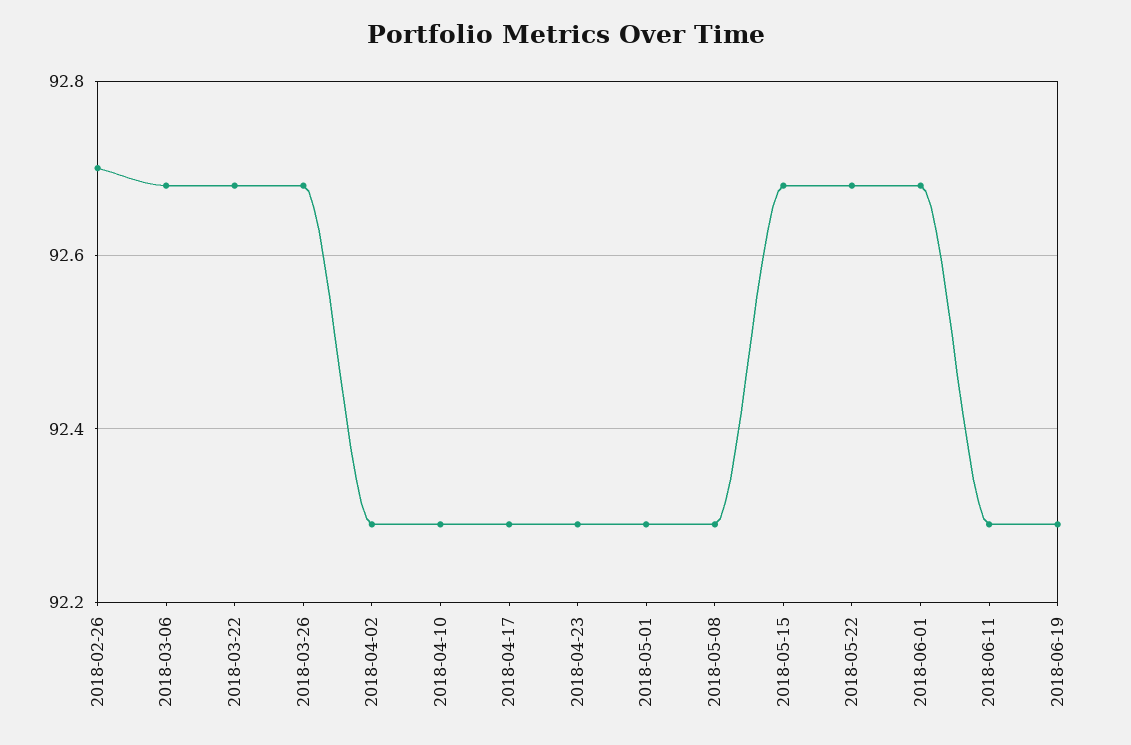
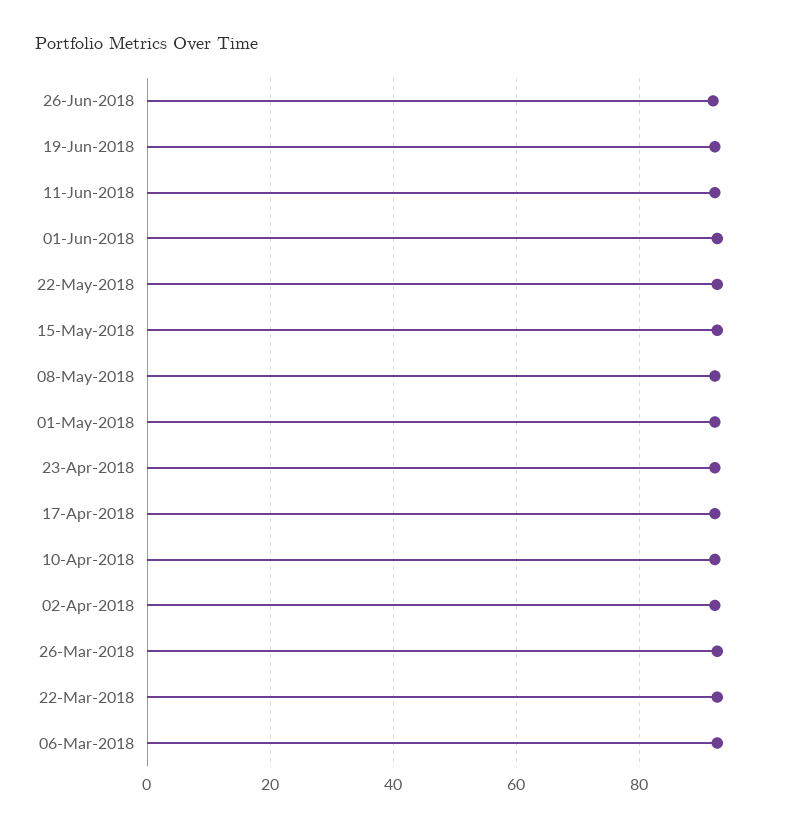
2018-02-26: 92.7 -> none
26-Jun-2018: none -> 92

